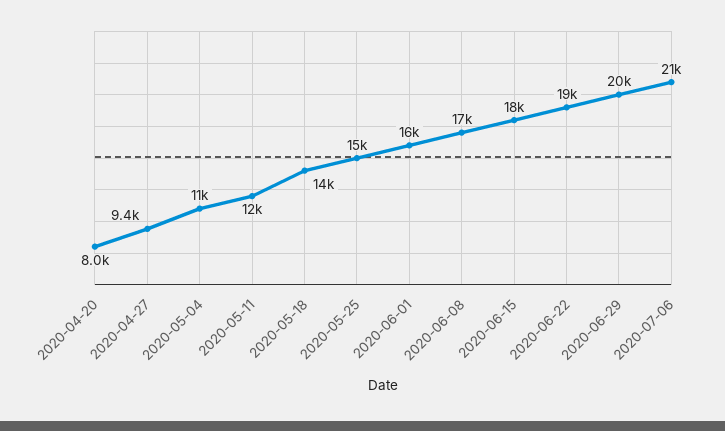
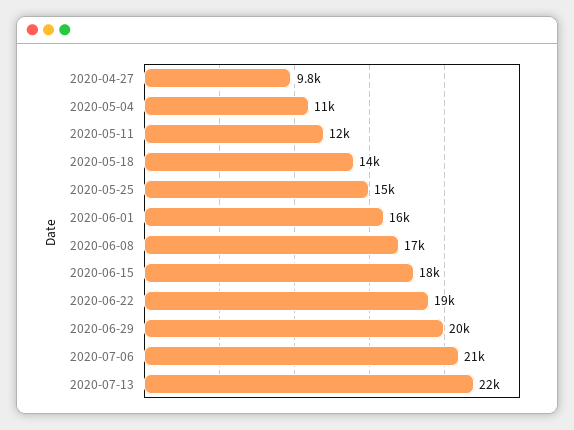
2020-04-20: 8000 -> none
2020-04-27: 9400 -> 9800
2020-07-13: none -> 22000

